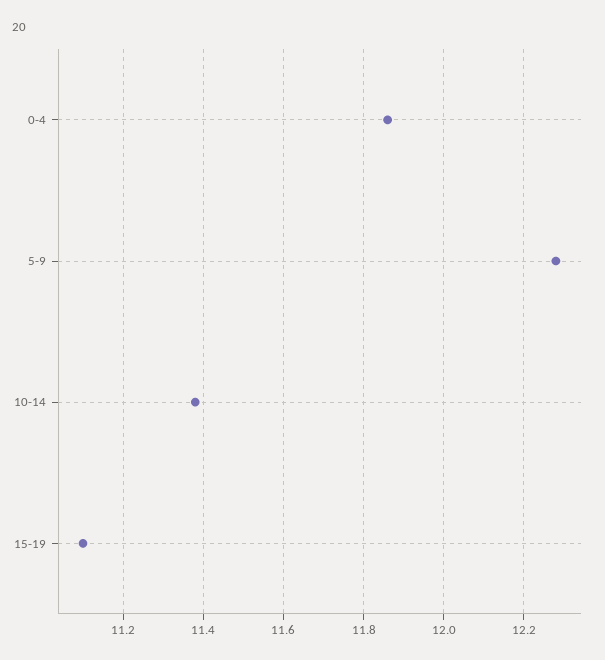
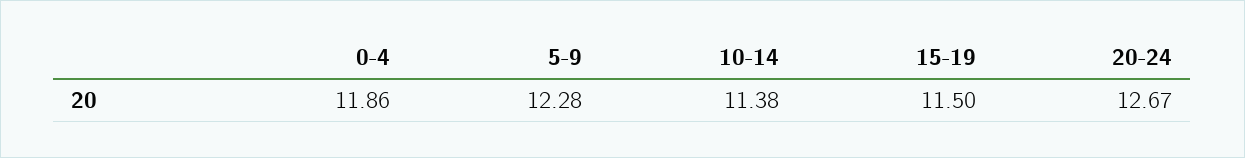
15-19: 11.1 -> 11.5
20-24: none -> 12.67

